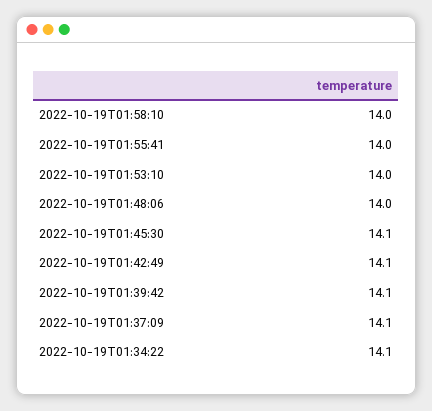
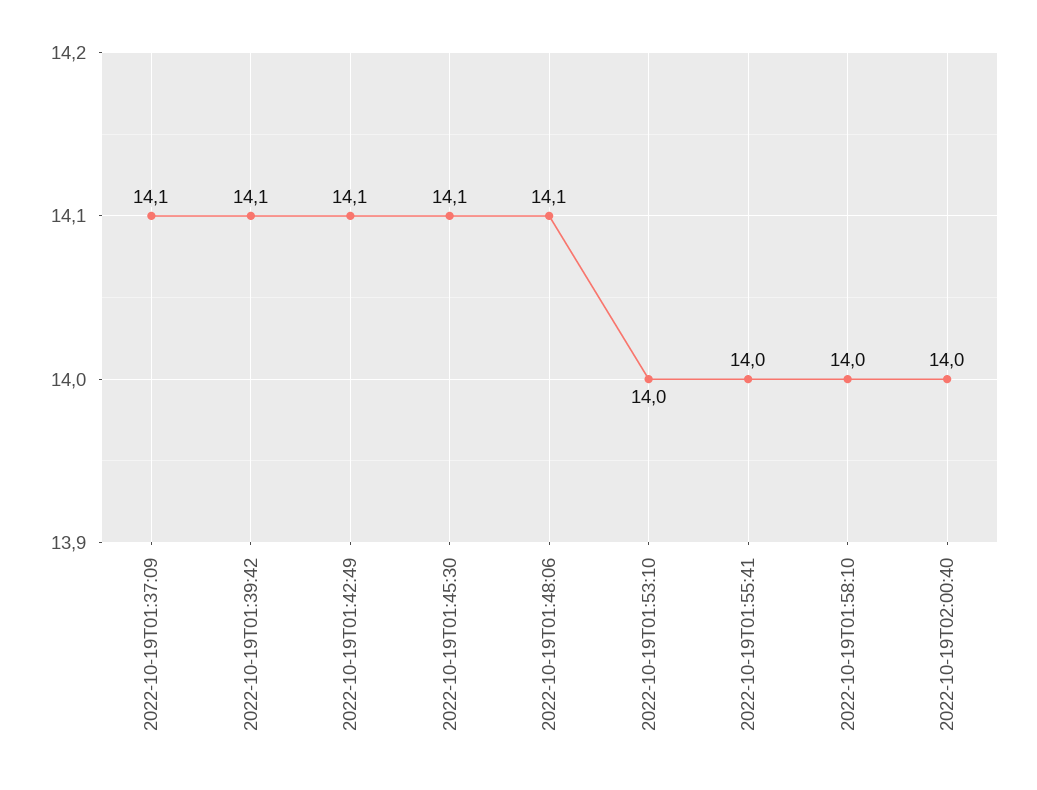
2022-10-19T01:48:06: 14 -> 14.1
2022-10-19T01:34:22: 14.1 -> none
2022-10-19T02:00:40: none -> 14

